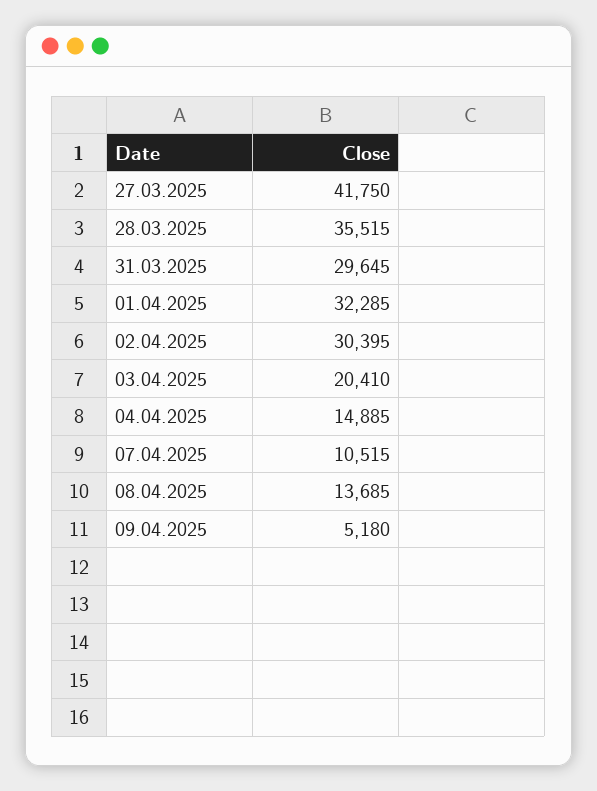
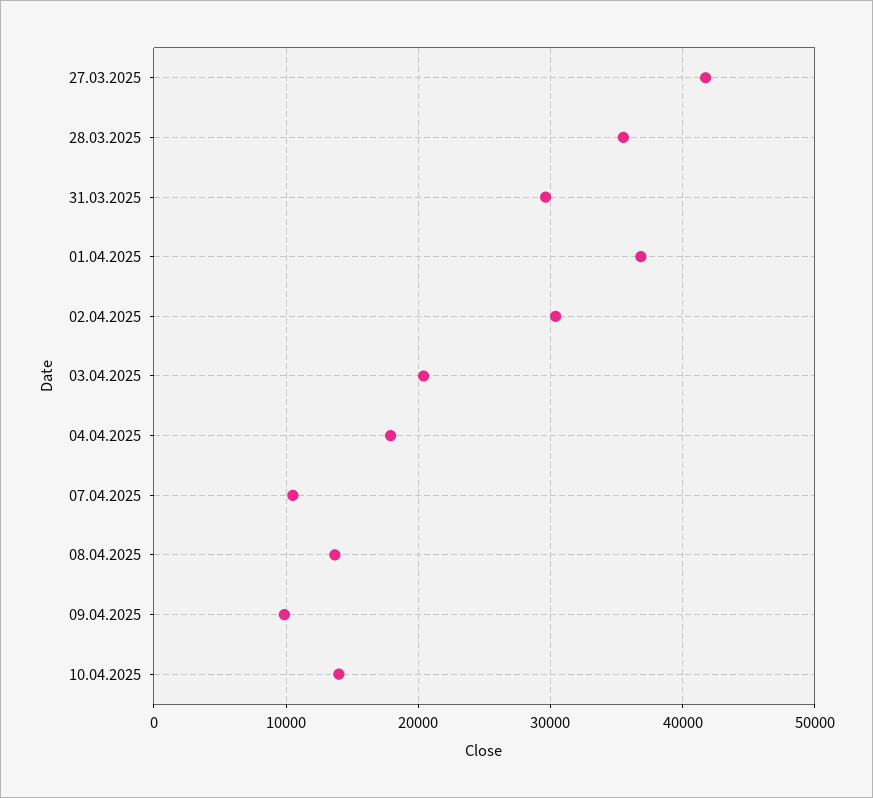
01.04.2025: 32285 -> 37000
04.04.2025: 14885 -> 18000
09.04.2025: 5180 -> 10000
10.04.2025: none -> 14000

